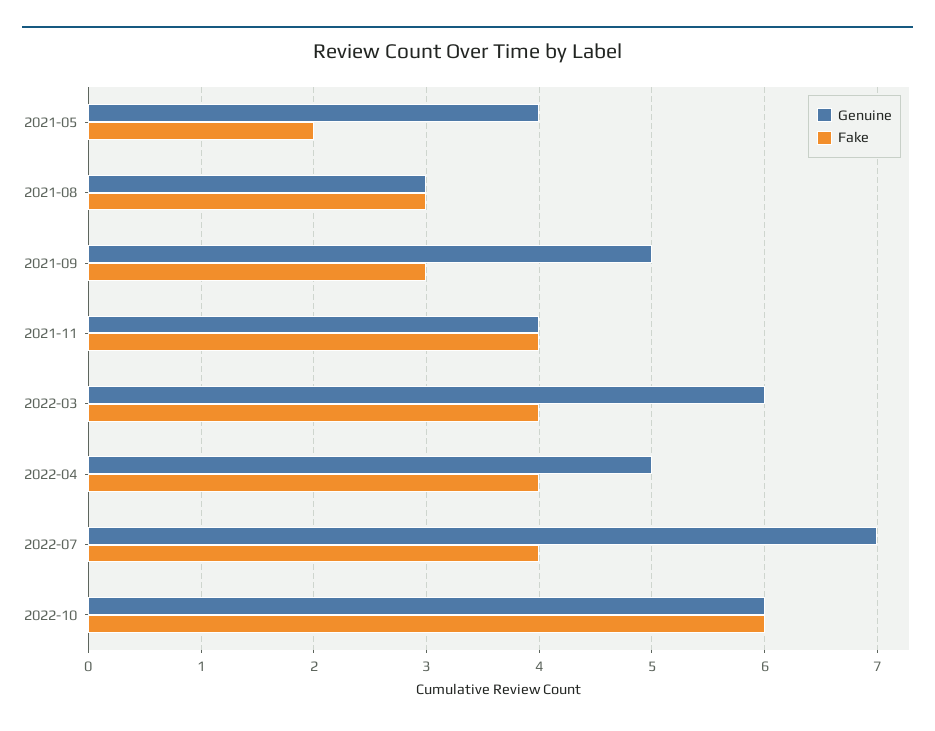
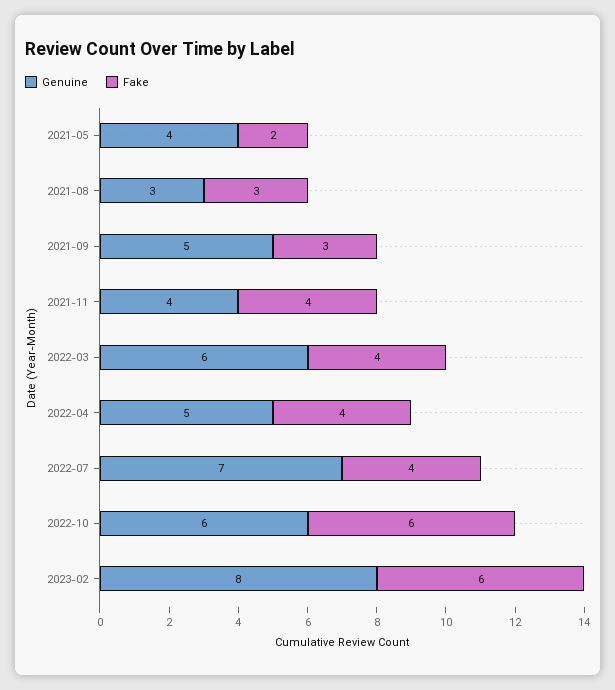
Genuine, 2023-02: none -> 8
Fake, 2023-02: none -> 6

